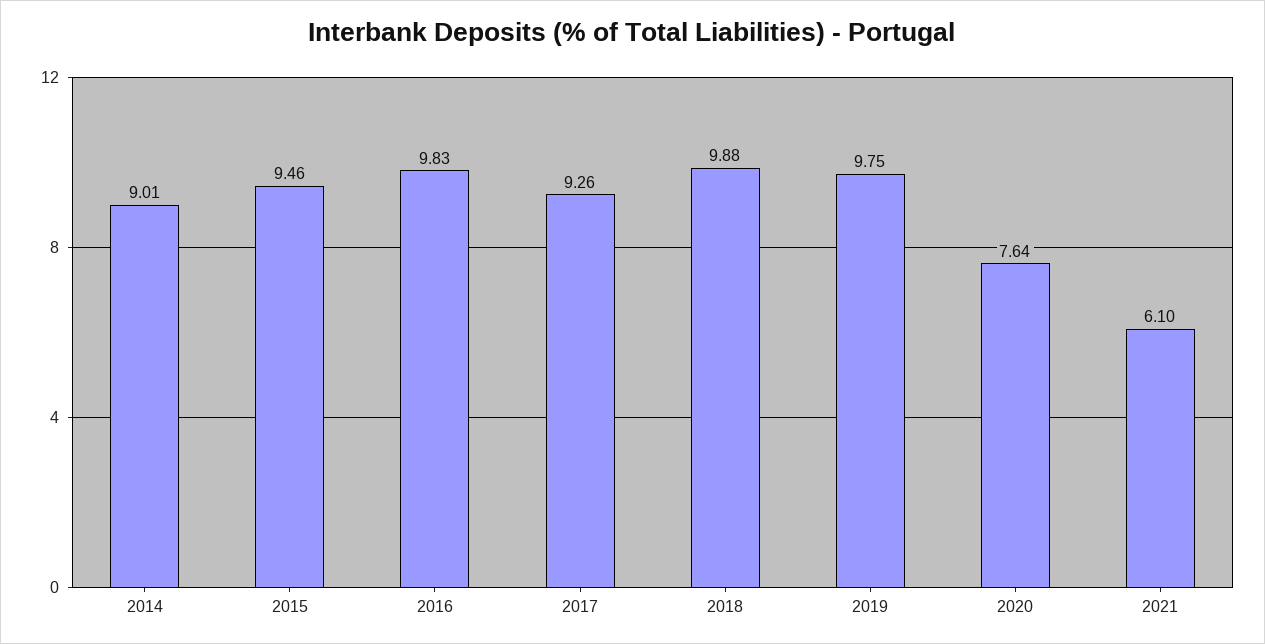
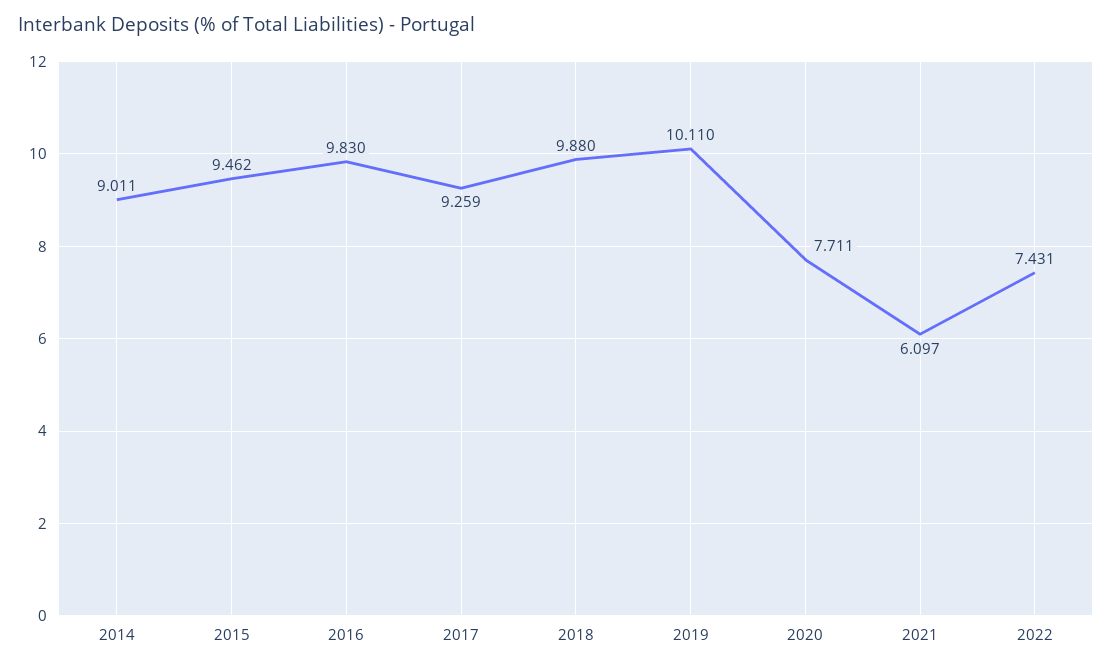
2019: 9.75 -> 10.11
2020: 7.64 -> 7.711
2022: none -> 7.431

